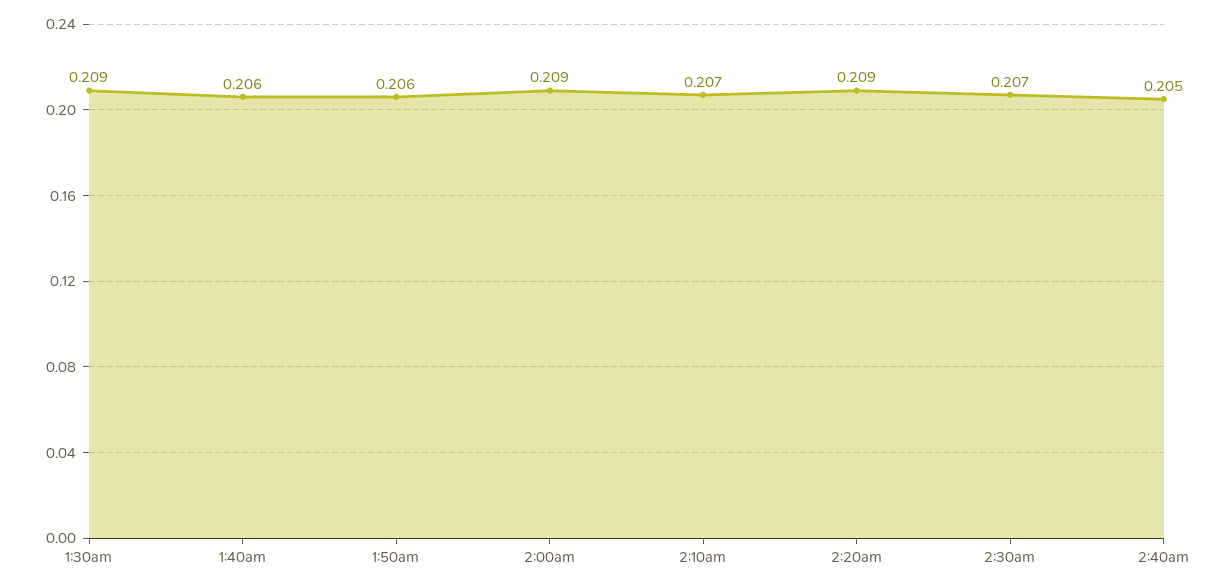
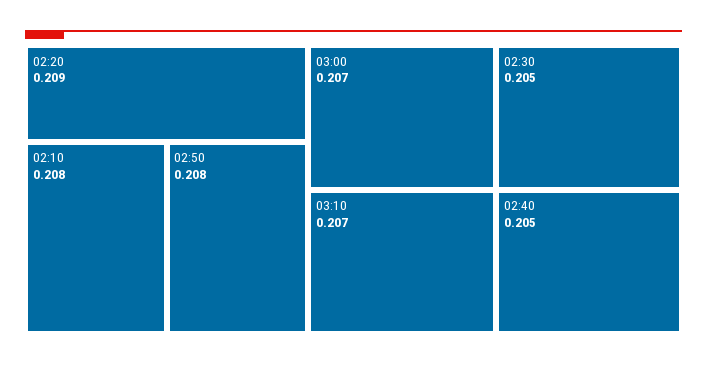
1:30am: 0.209 -> none
1:40am: 0.206 -> none
1:50am: 0.206 -> none
2:00am: 0.209 -> none
2:10am: 0.207 -> 0.208
2:30am: 0.207 -> 0.205
02:50: none -> 0.208
03:00: none -> 0.207
03:10: none -> 0.207

